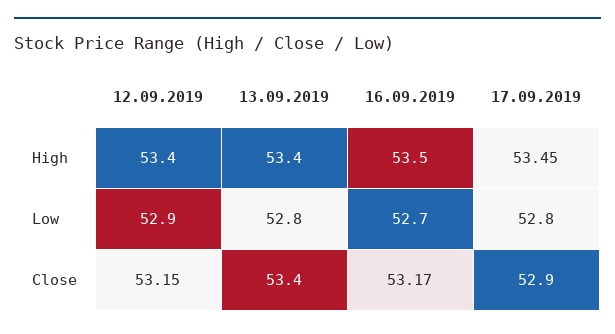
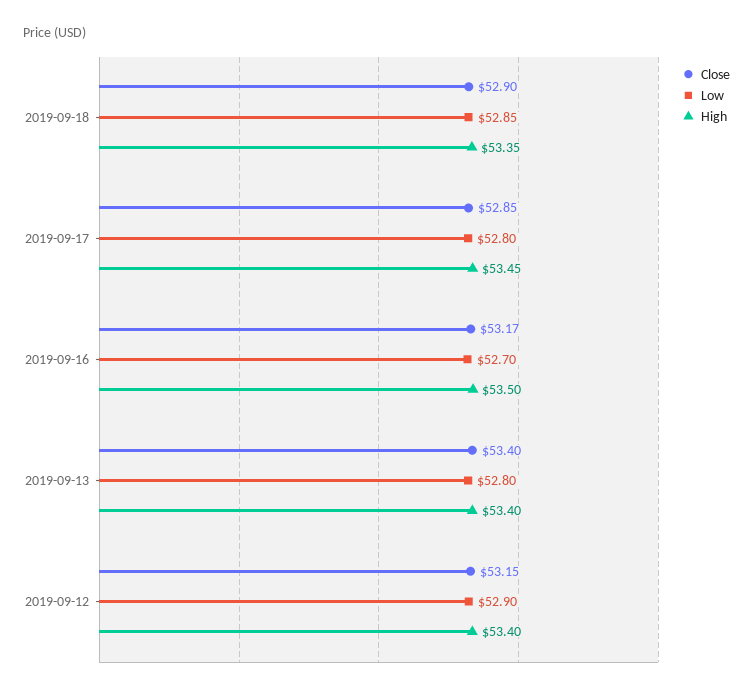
Close, 17.09.2019: 52.9 -> 52.85
Close, 2019-09-18: none -> 52.9
Low, 2019-09-18: none -> 52.85
High, 2019-09-18: none -> 53.35

